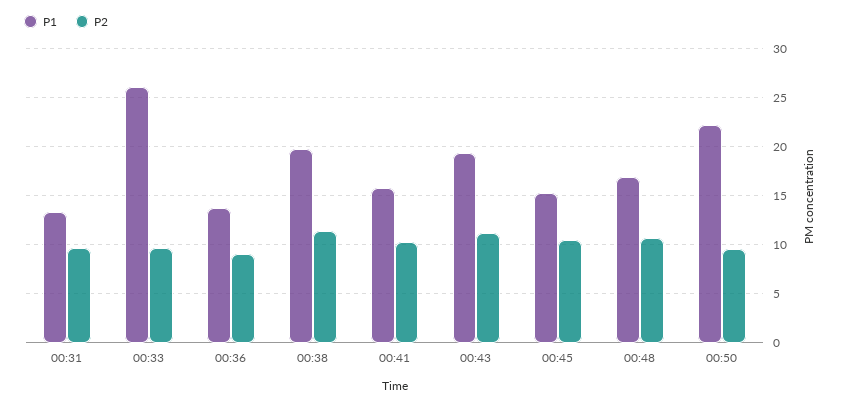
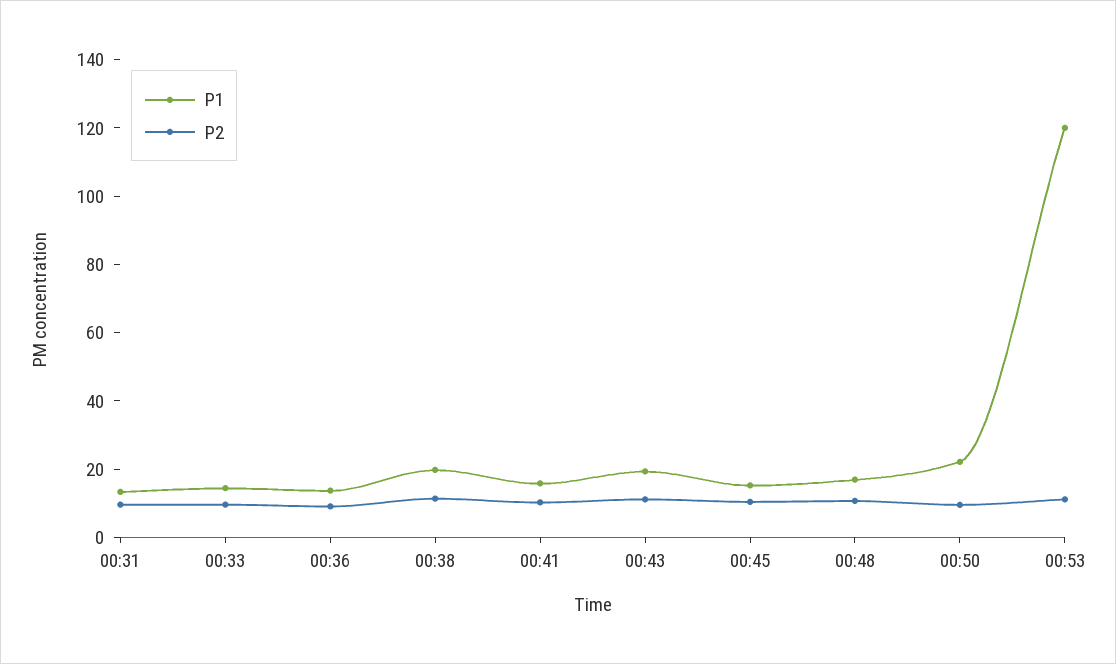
P1, 00:33: 26 -> 15
P1, 00:53: none -> 120
P2, 00:53: none -> 10

